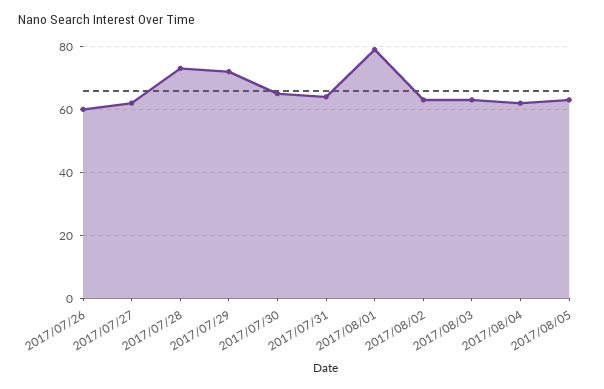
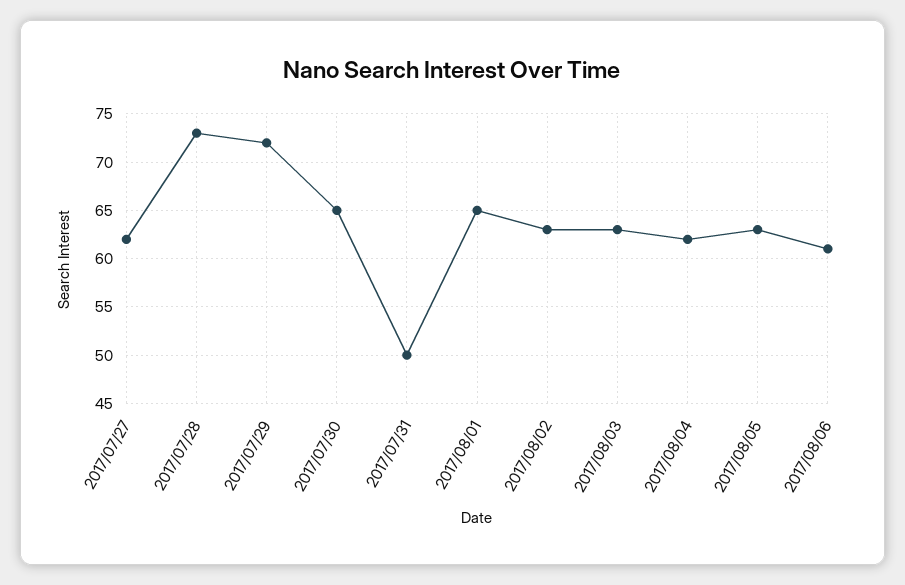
2017/07/26: 60 -> none
2017/07/31: 65 -> 50
2017/08/01: 80 -> 65
2017/08/06: none -> 61

